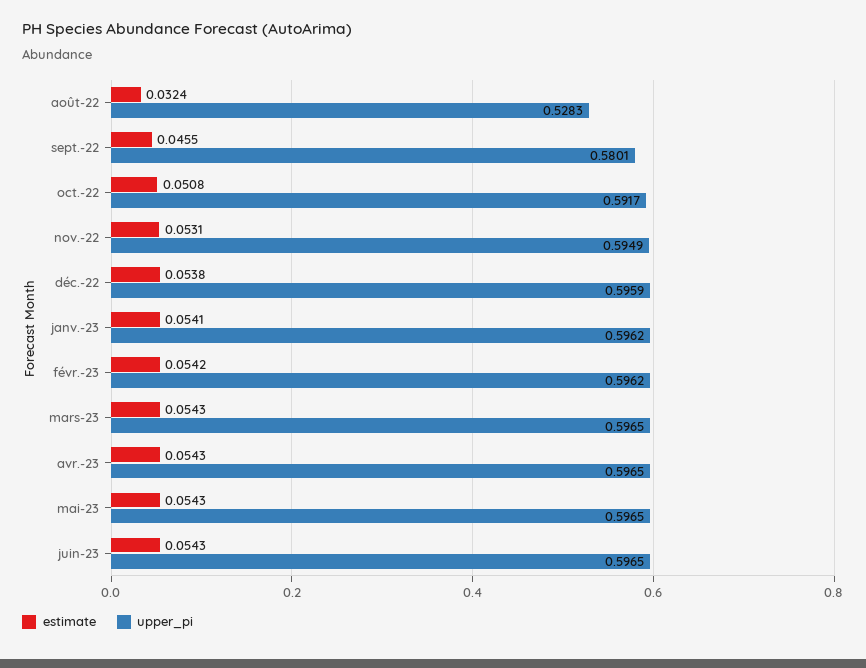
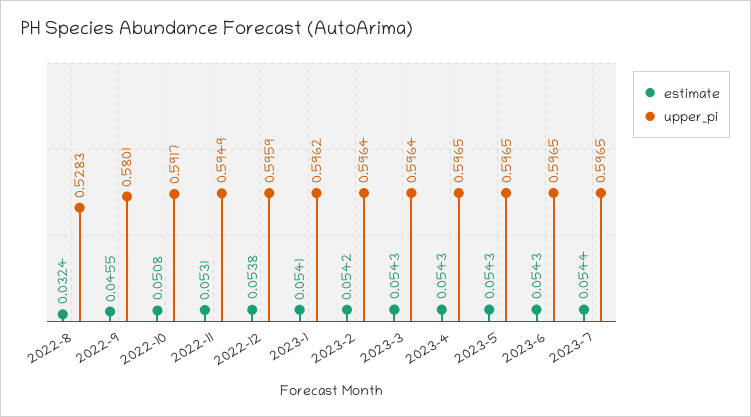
upper_pi, févr.-23: 0.5962 -> 0.5964
upper_pi, mars-23: 0.5965 -> 0.5964
estimate, 2023-7: none -> 0.0544
upper_pi, 2023-7: none -> 0.5965

